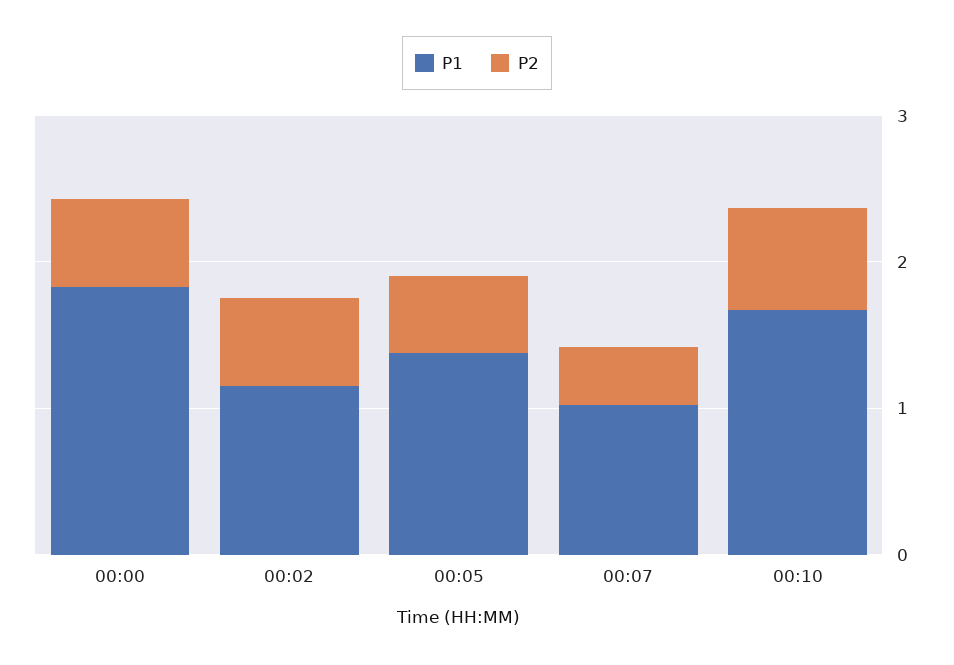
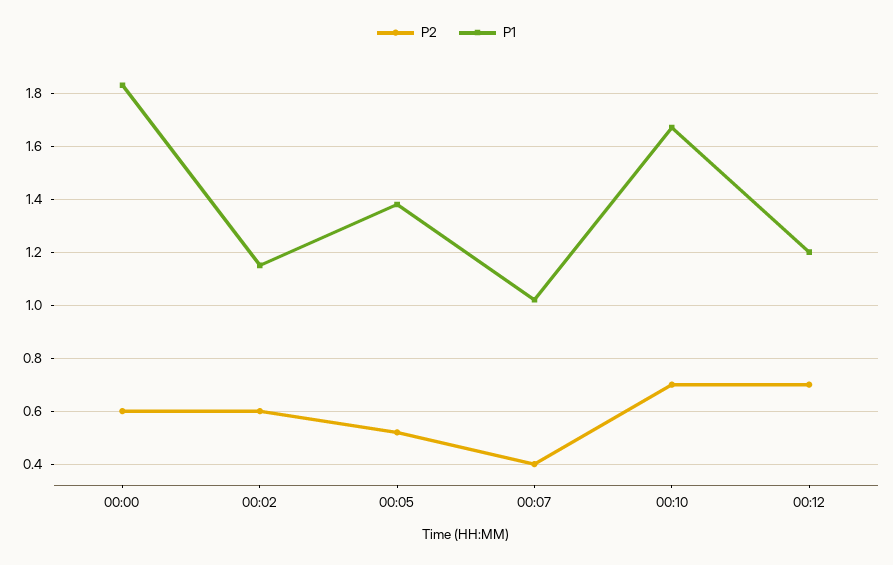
P2, 00:12: none -> 0.7
P1, 00:12: none -> 1.2

